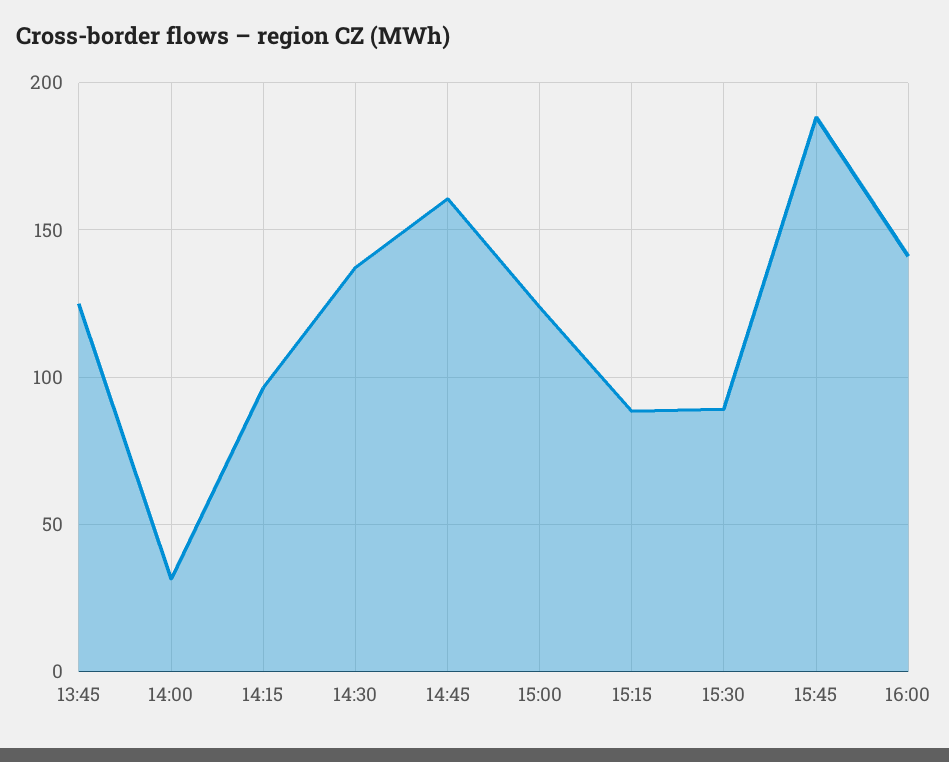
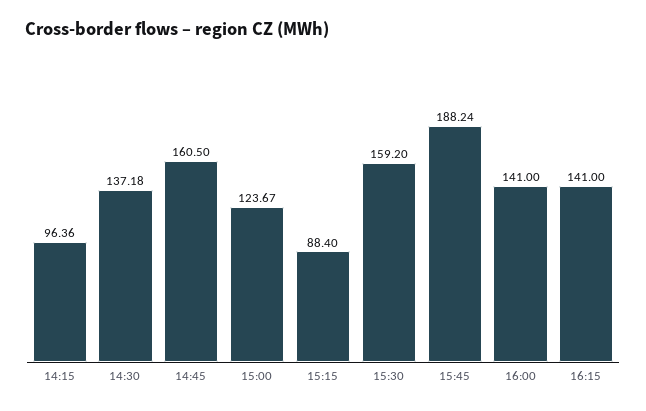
13:45: 125 -> none
14:00: 30 -> none
15:30: 90 -> 159.2
16:15: none -> 141

